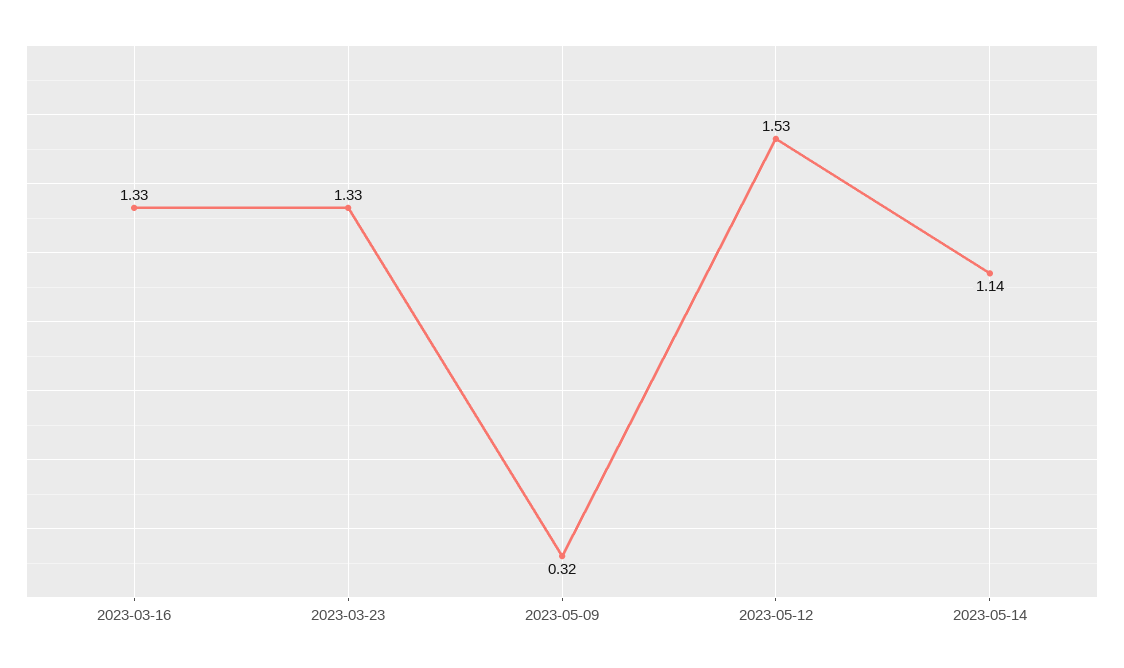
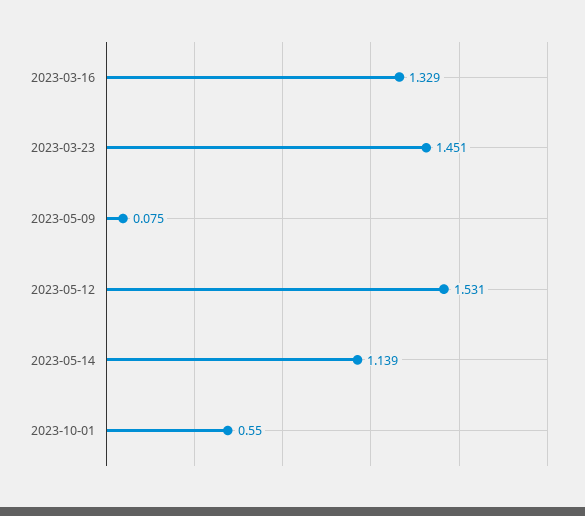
2023-03-23: 1.33 -> 1.451
2023-05-09: 0.32 -> 0.075
2023-10-01: none -> 0.55

